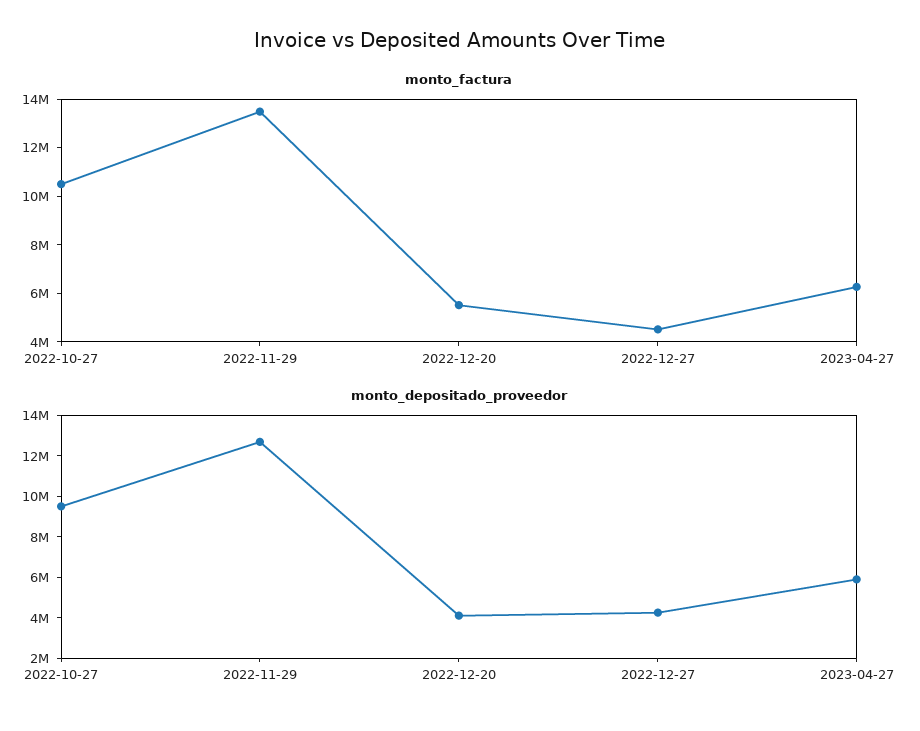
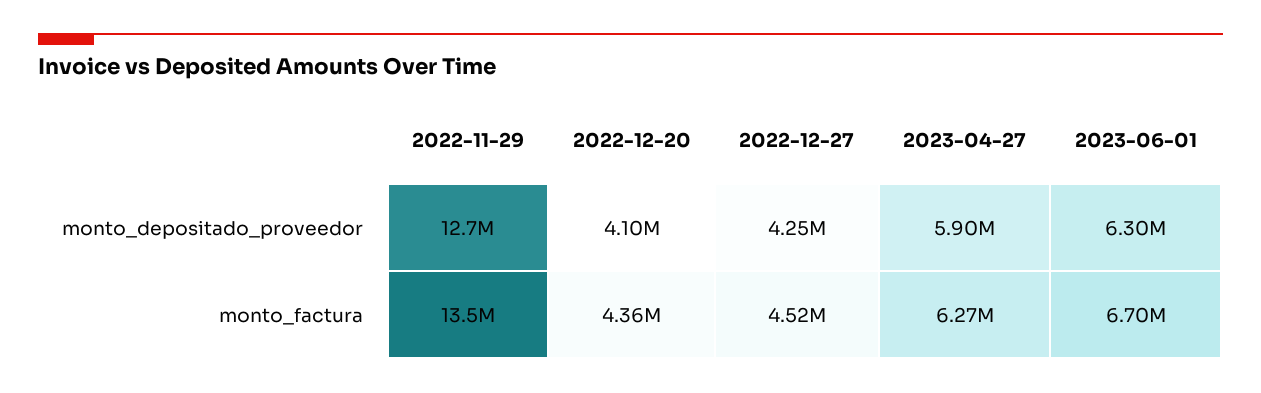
monto_factura, 2022-10-27: 10500000 -> none
monto_factura, 2022-12-20: 5500000 -> 4360000
monto_depositado_proveedor, 2022-10-27: 9500000 -> none
monto_depositado_proveedor, 2023-06-01: none -> 6300000
monto_factura, 2023-06-01: none -> 6700000

